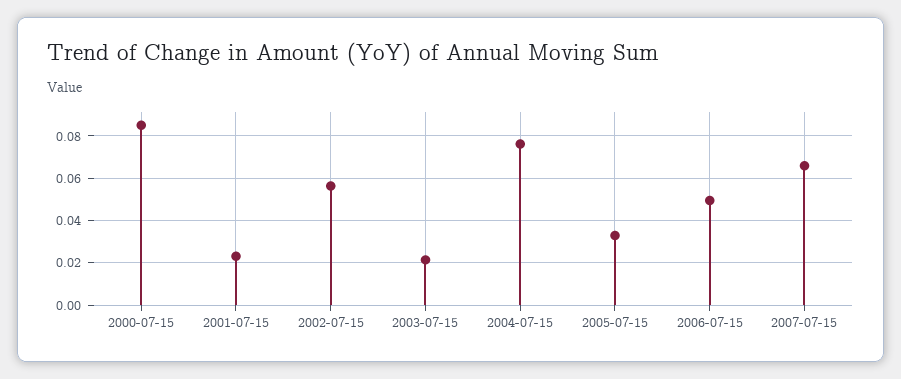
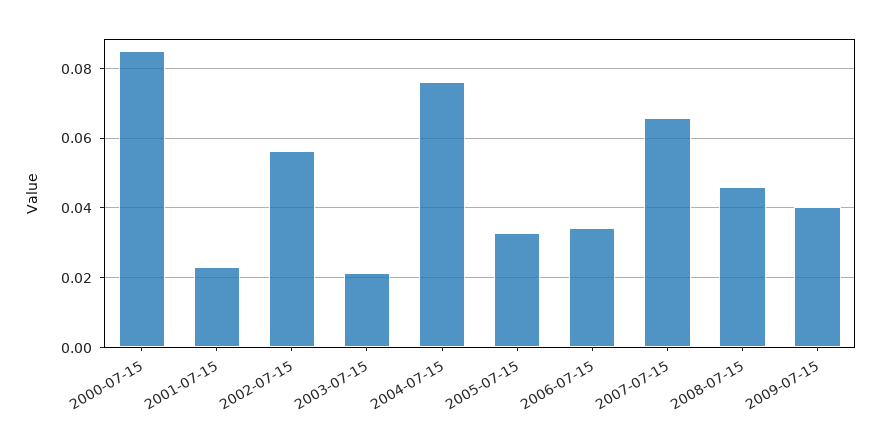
2006-07-15: 0.05 -> 0.034
2008-07-15: none -> 0.046
2009-07-15: none -> 0.04

